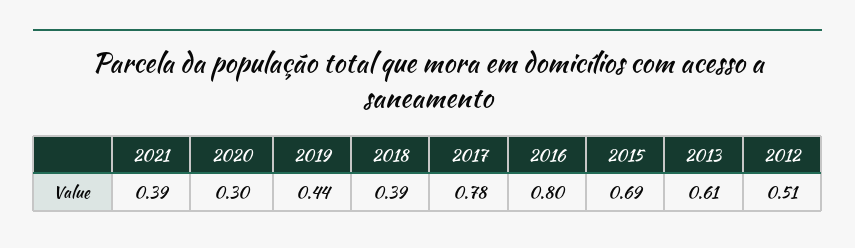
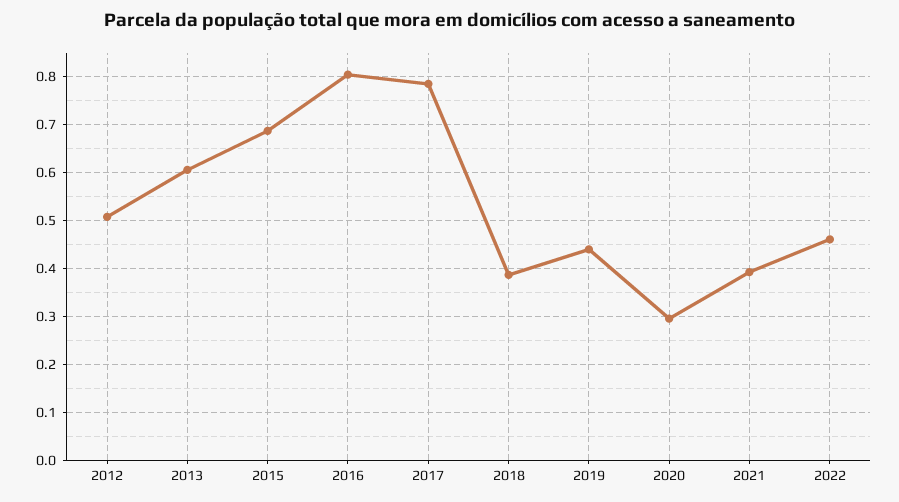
2022: none -> 0.46

